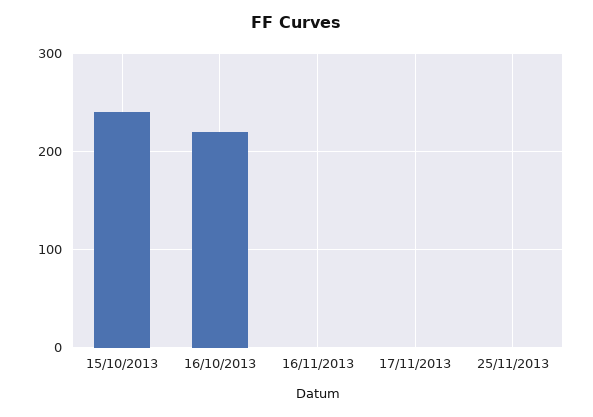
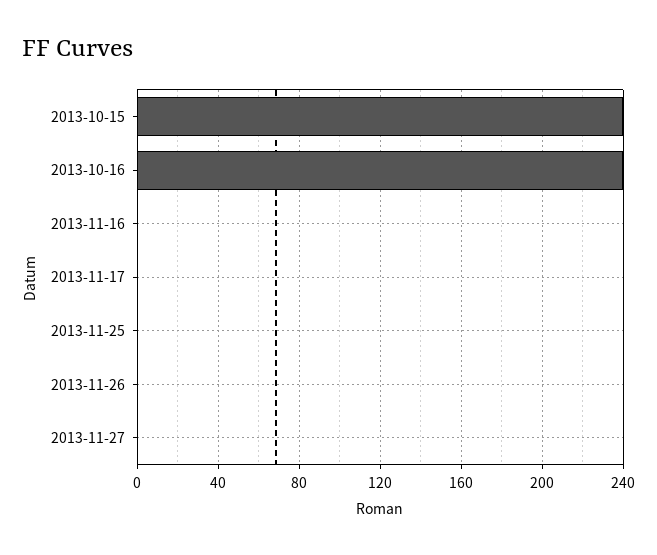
16/10/2013: 220 -> 240
2013-11-26: none -> 0
2013-11-27: none -> 0

